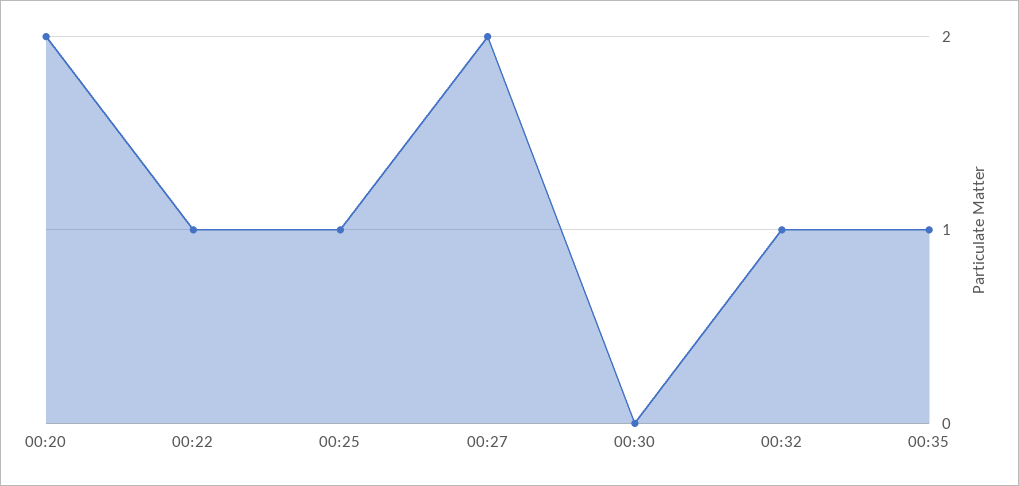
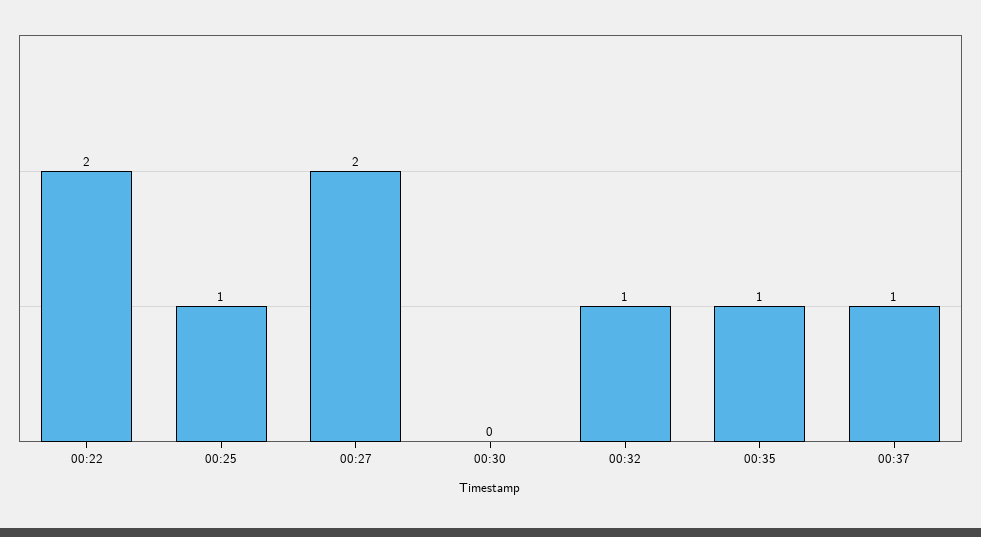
00:20: 2 -> none
00:22: 1 -> 2
00:37: none -> 1

